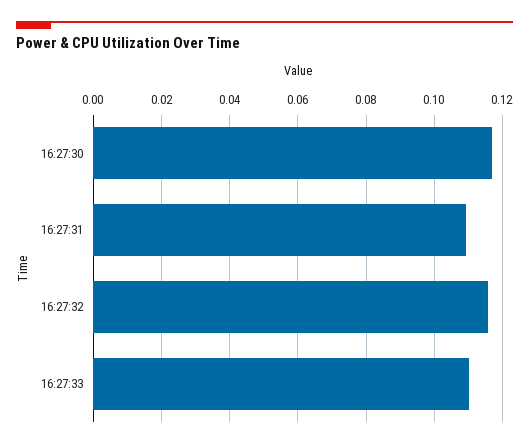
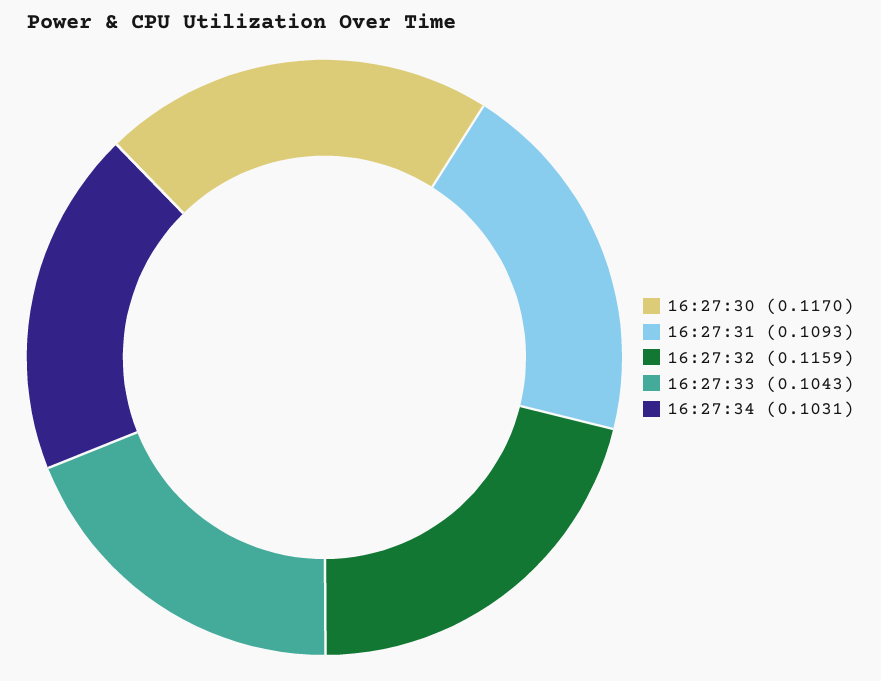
16:27:33: 0.11 -> 0.1043
16:27:34: none -> 0.1031

